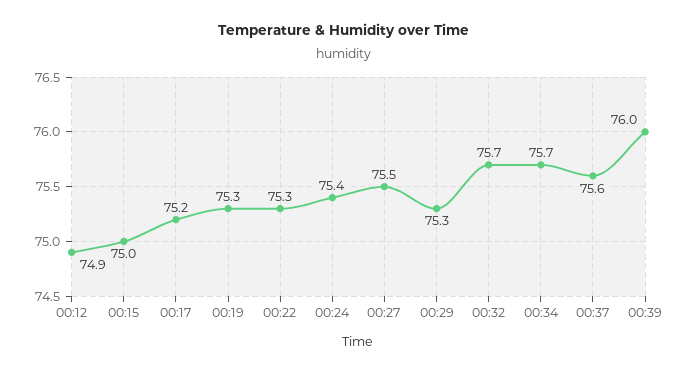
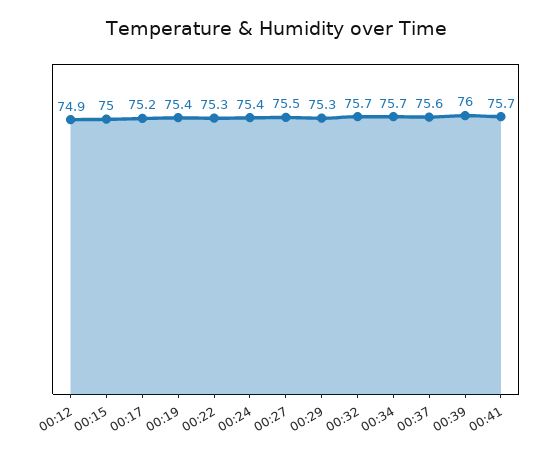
00:19: 75.3 -> 75.4
00:41: none -> 75.7

